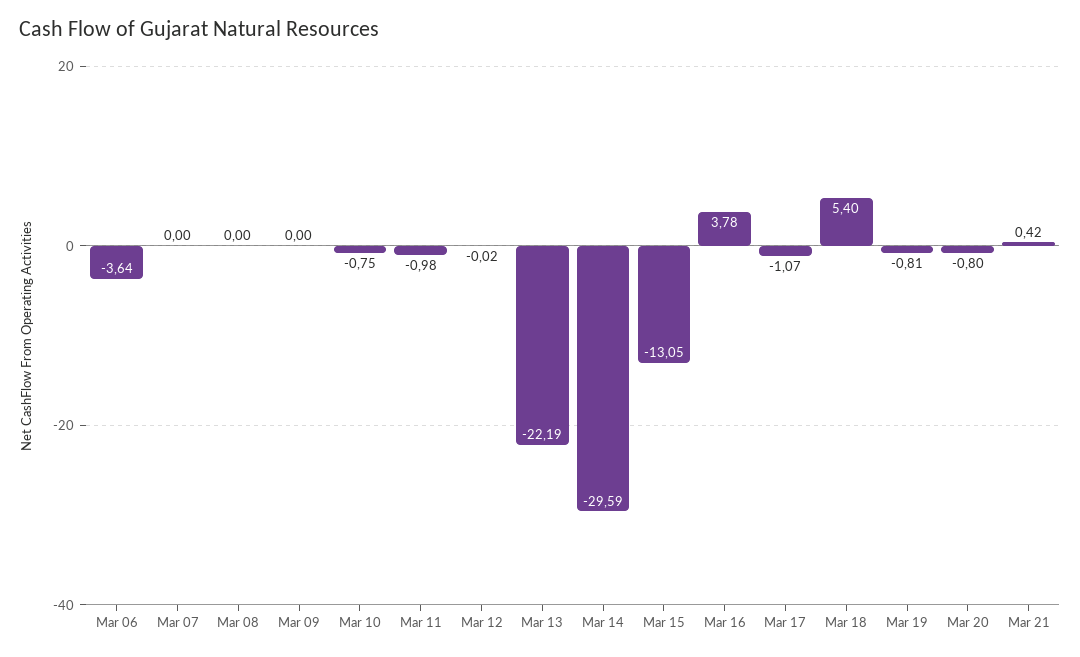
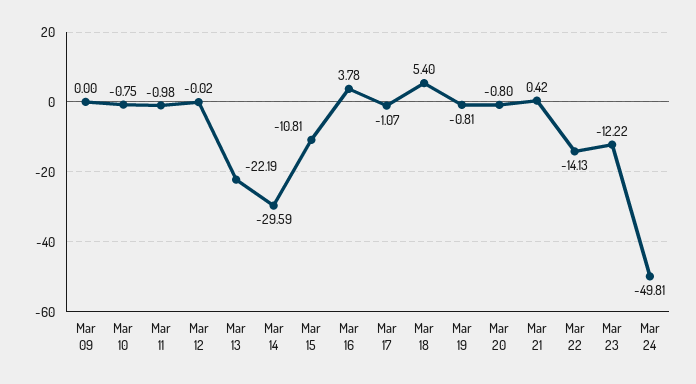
Mar 06: -3.64 -> none
Mar 07: 0 -> none
Mar 08: 0 -> none
Mar 15: -13.05 -> -10.81
Mar 22: none -> -14.13
Mar 23: none -> -12.22
Mar 24: none -> -49.81

